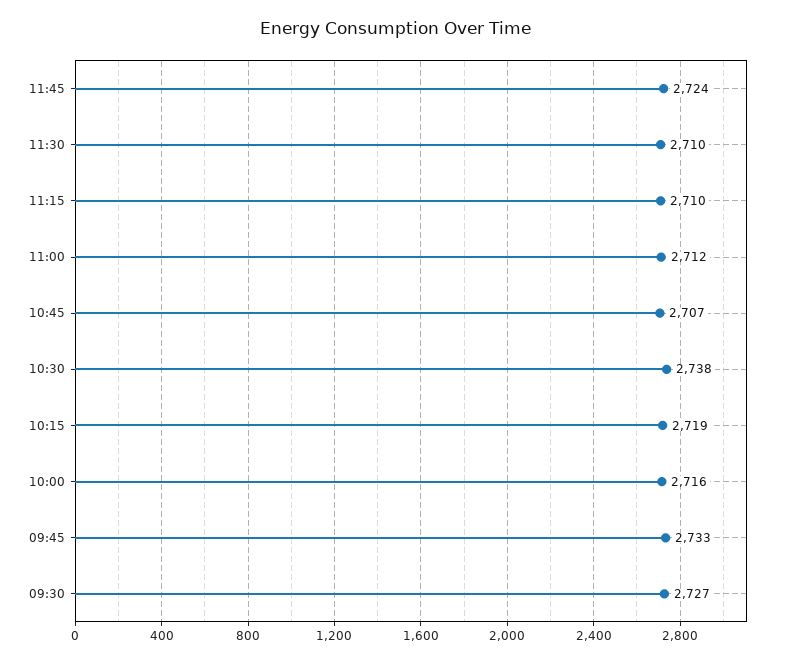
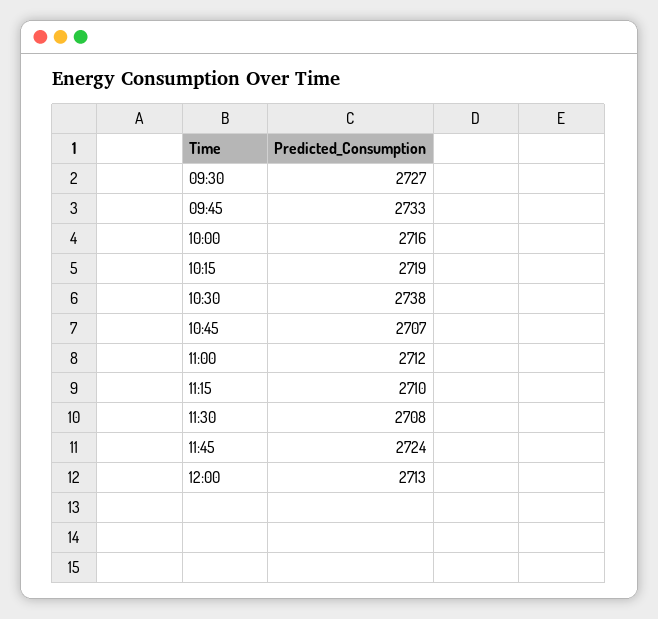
11:30: 2710 -> 2708
12:00: none -> 2713

